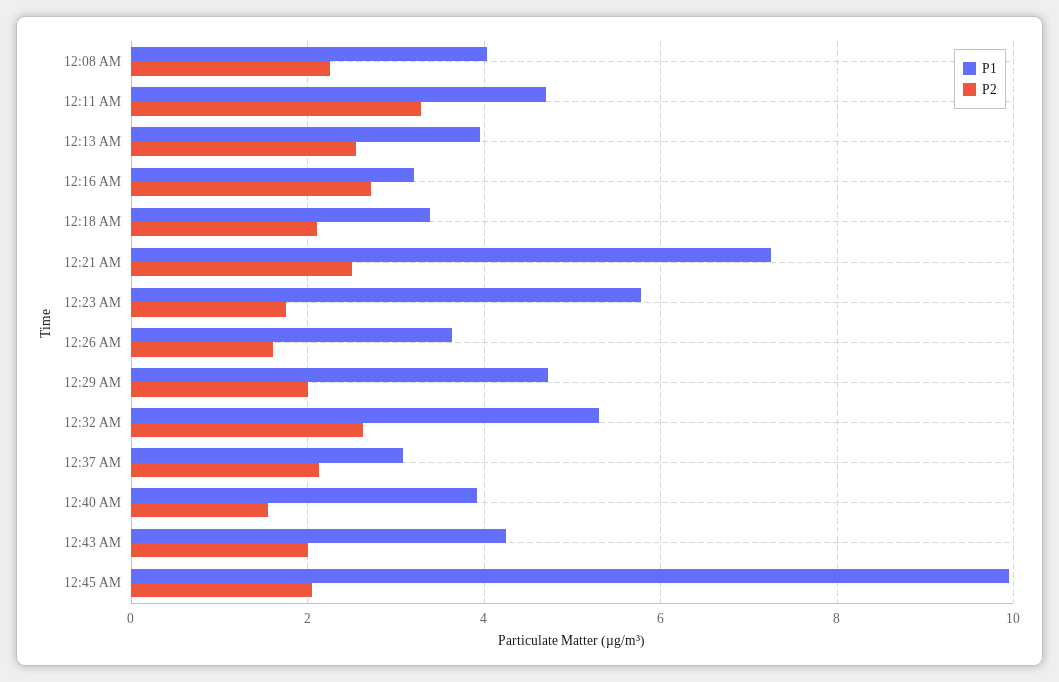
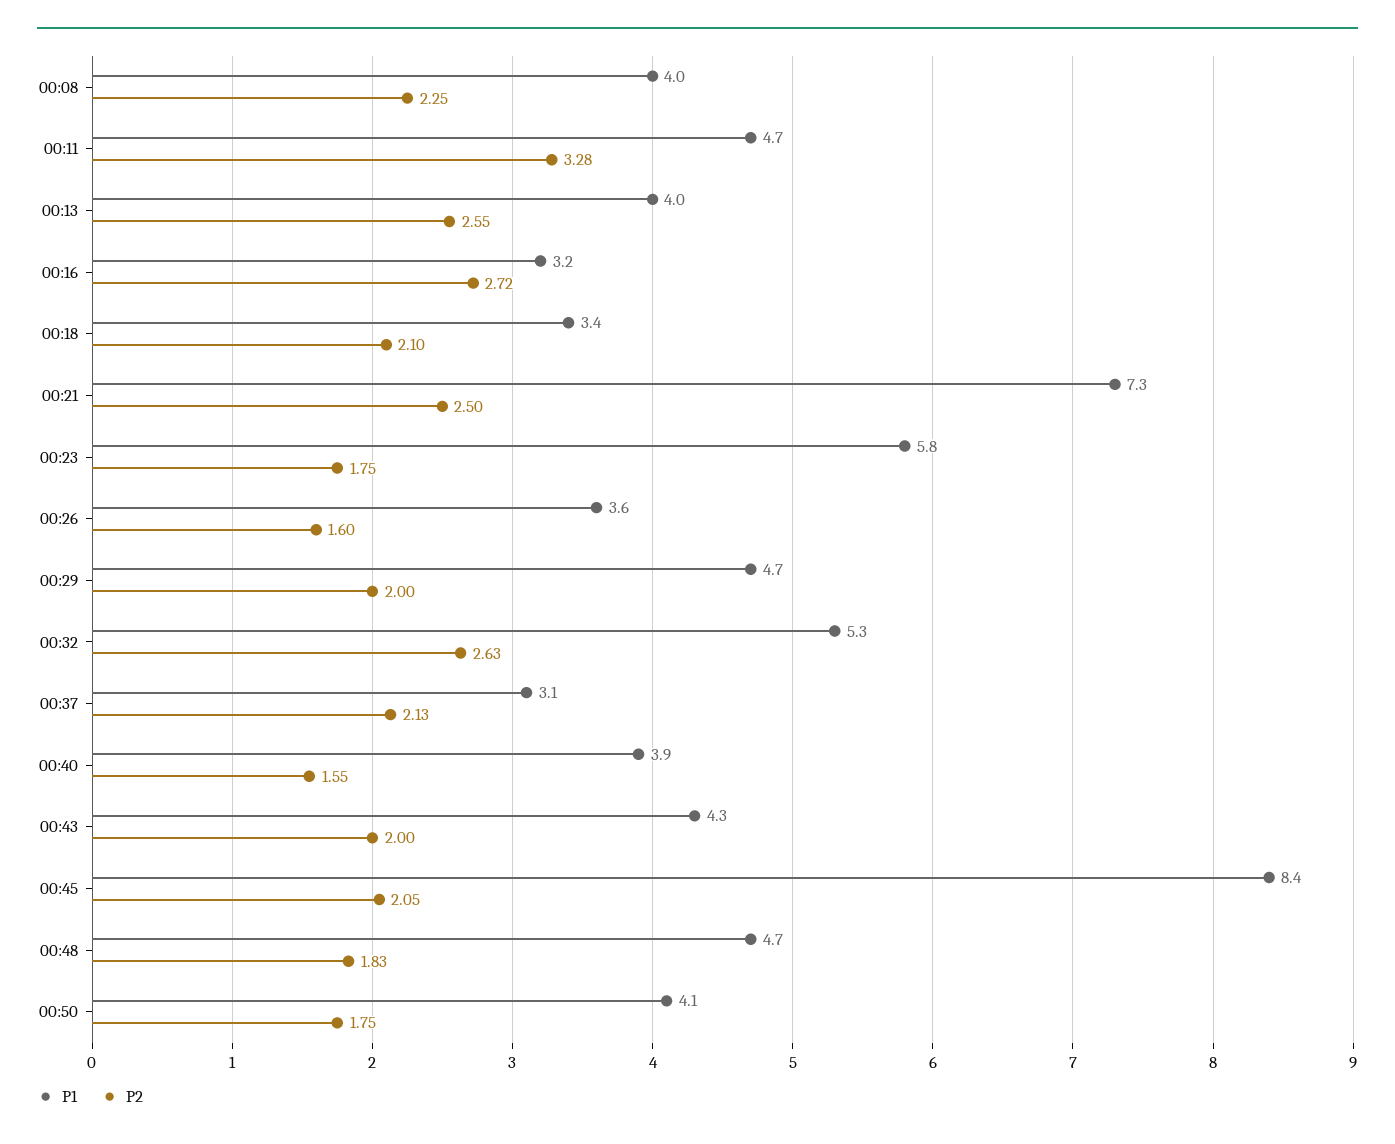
P1, 12:45 AM: 10 -> 8.4
P1, 00:48: none -> 4.7
P2, 00:48: none -> 1.83
P1, 00:50: none -> 4.1
P2, 00:50: none -> 1.75

